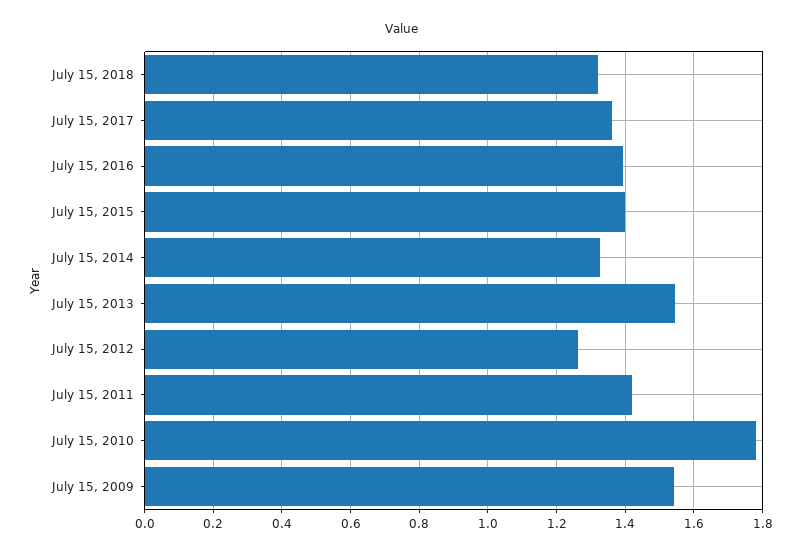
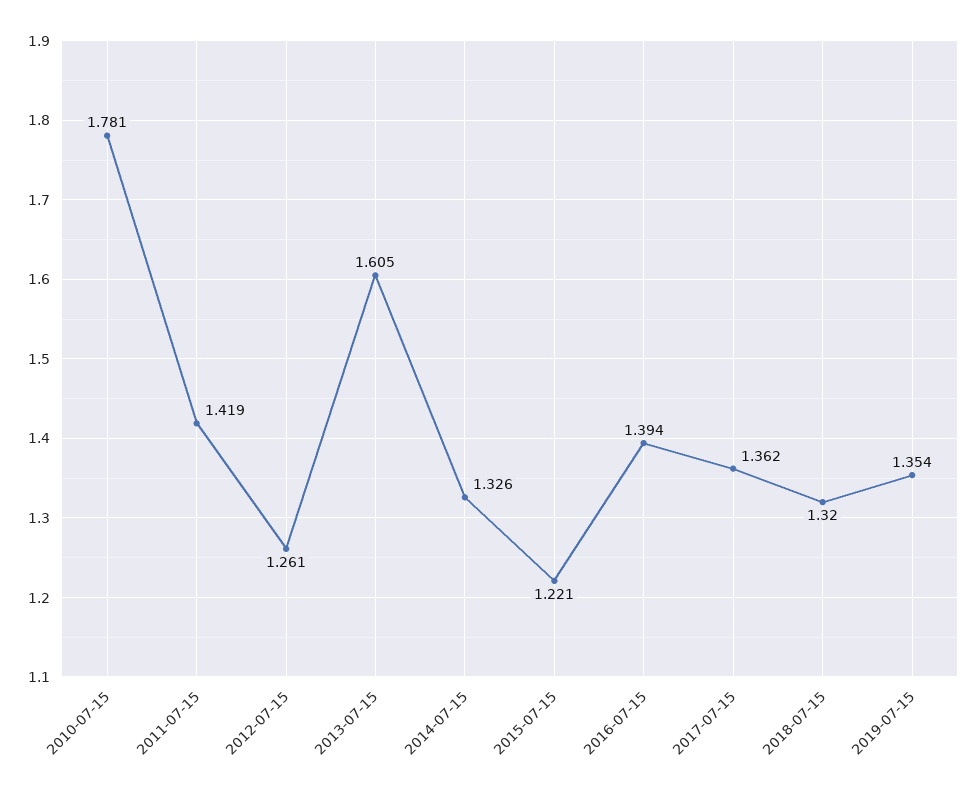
July 15, 2015: 1.4 -> 1.221
July 15, 2013: 1.54 -> 1.605
July 15, 2009: 1.54 -> none
2019-07-15: none -> 1.354

